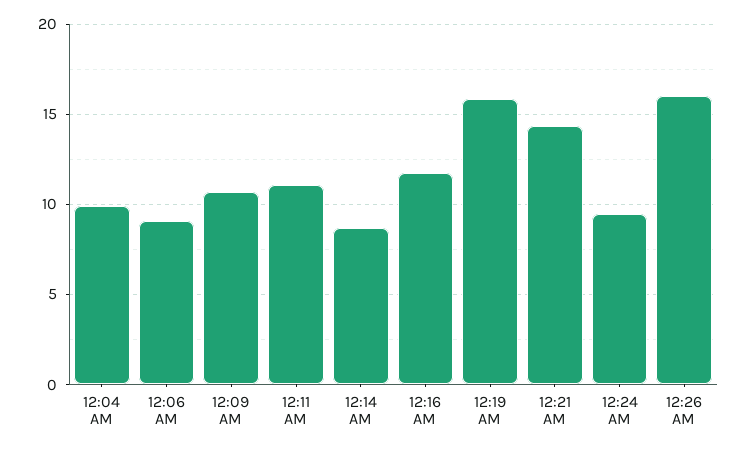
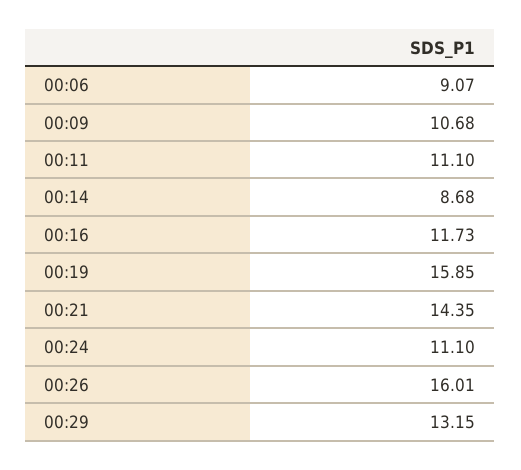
12:04 AM: 10 -> none
12:24 AM: 9.5 -> 11.1
00:29: none -> 13.15

